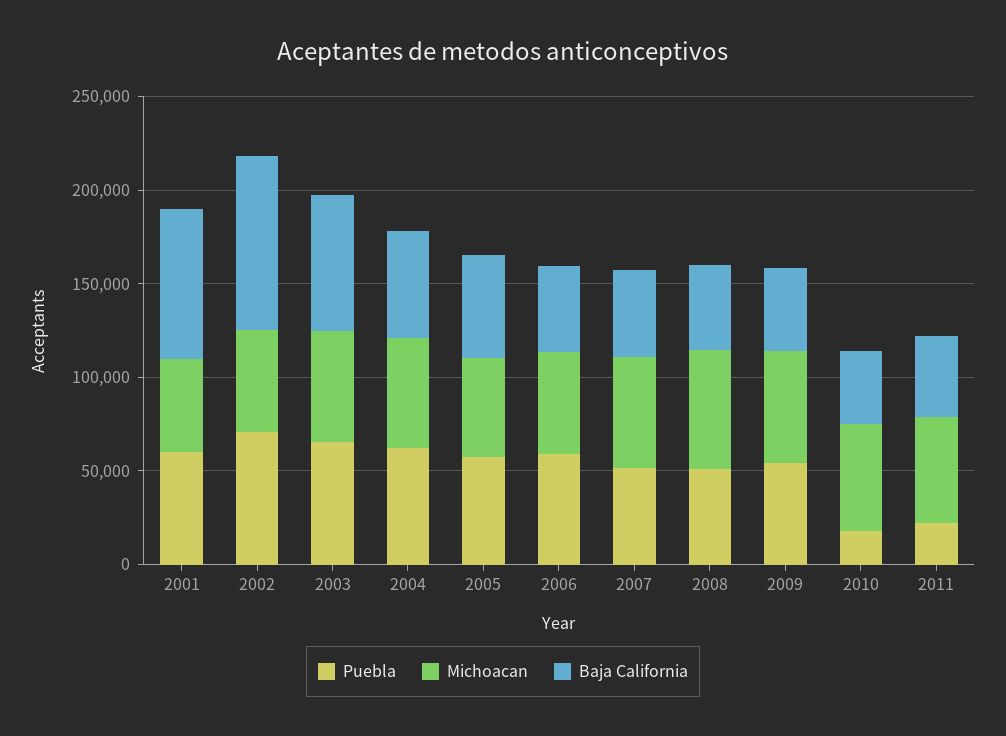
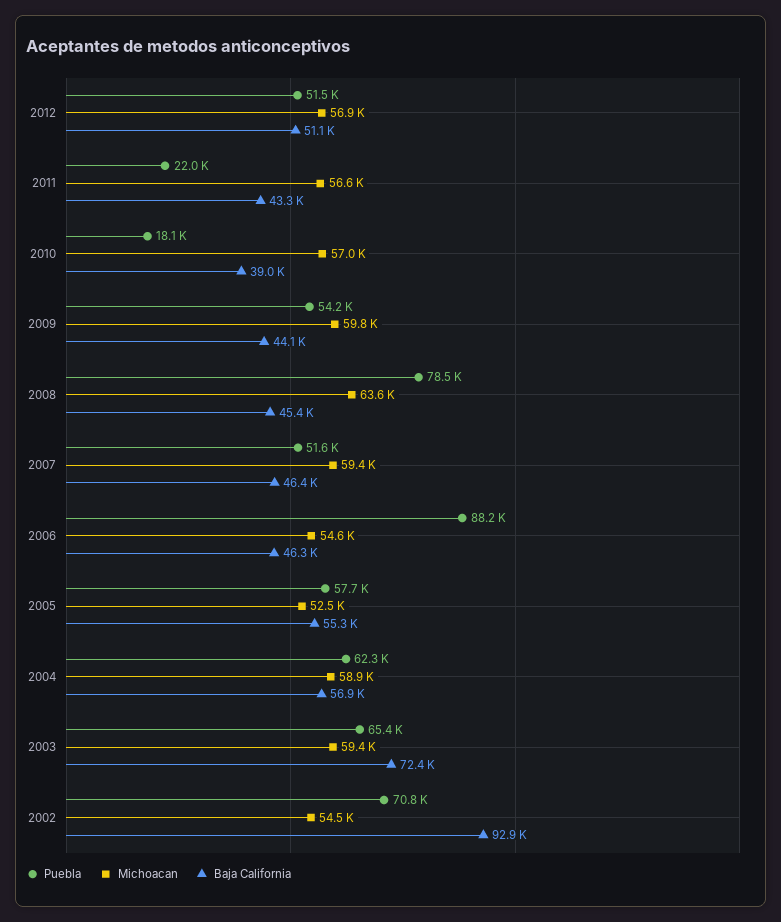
Puebla, 2001: 60000 -> none
Michoacan, 2001: 50000 -> none
Baja California, 2001: 80000 -> none
Puebla, 2006: 60000 -> 88200
Puebla, 2008: 50000 -> 78500
Puebla, 2012: none -> 51500
Michoacan, 2012: none -> 56900
Baja California, 2012: none -> 51100

